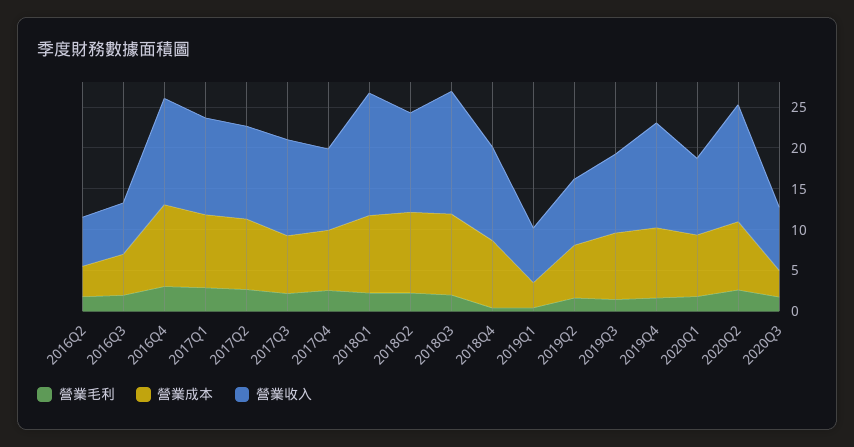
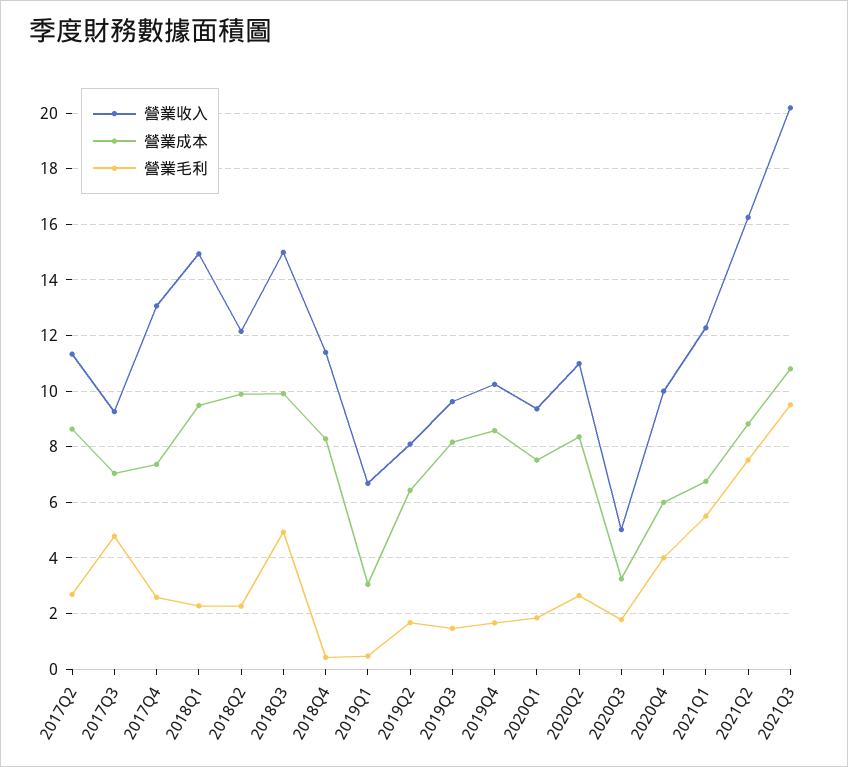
營業毛利, 2016Q2: 2 -> none
營業成本, 2016Q2: 4 -> none
營業收入, 2016Q2: 6 -> none
營業毛利, 2016Q3: 2 -> none
營業成本, 2016Q3: 5 -> none
營業收入, 2016Q3: 6 -> none
營業毛利, 2016Q4: 3 -> none
營業成本, 2016Q4: 10 -> none
營業收入, 2016Q4: 13 -> none
營業毛利, 2017Q1: 3 -> none
營業成本, 2017Q1: 9 -> none
營業收入, 2017Q1: 12 -> none
營業毛利, 2017Q3: 2 -> 4.75
營業收入, 2017Q3: 12 -> 9.25
營業收入, 2017Q4: 10 -> 13
營業毛利, 2018Q3: 2 -> 5
營業收入, 2019Q4: 13 -> 10.25
營業收入, 2020Q2: 14 -> 11
營業收入, 2020Q3: 8 -> 5
營業收入, 2020Q4: none -> 10
營業成本, 2020Q4: none -> 6
營業毛利, 2020Q4: none -> 4
營業收入, 2021Q1: none -> 12.25
營業成本, 2021Q1: none -> 6.75
營業毛利, 2021Q1: none -> 5.5
營業收入, 2021Q2: none -> 16.25
營業成本, 2021Q2: none -> 8.75
營業毛利, 2021Q2: none -> 7.5
營業收入, 2021Q3: none -> 20.25
營業成本, 2021Q3: none -> 10.75
營業毛利, 2021Q3: none -> 9.5

